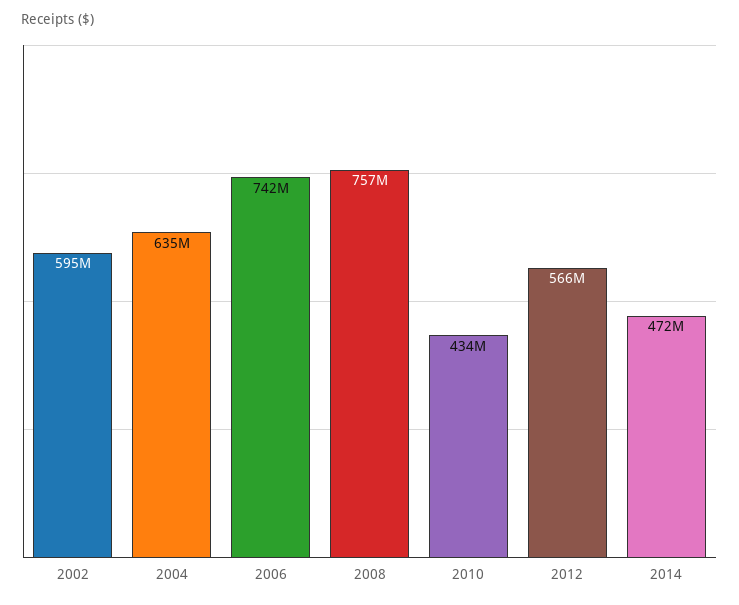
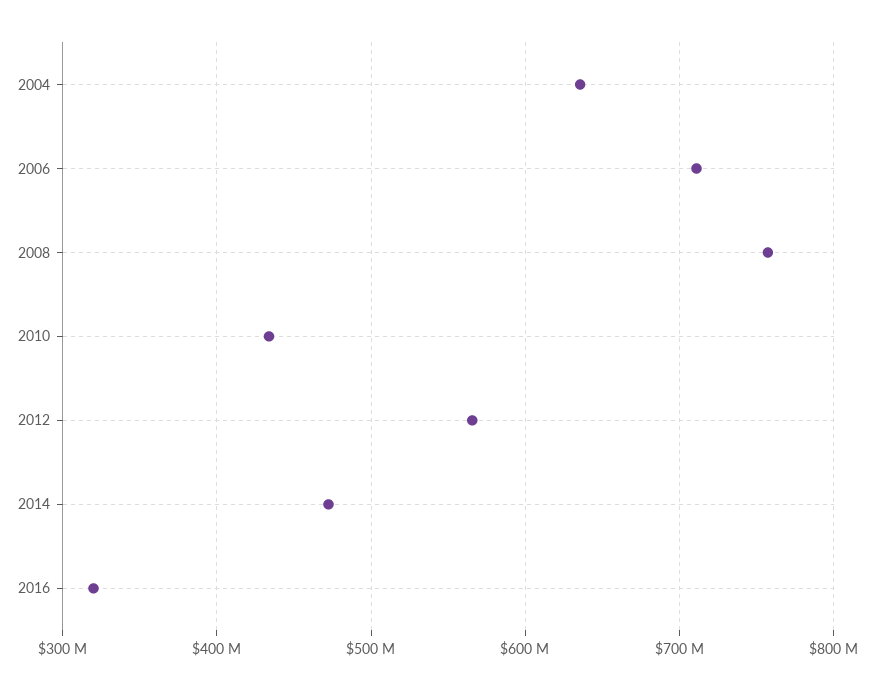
2002: 595000000 -> none
2006: 742000000 -> 710000000
2016: none -> 320000000

